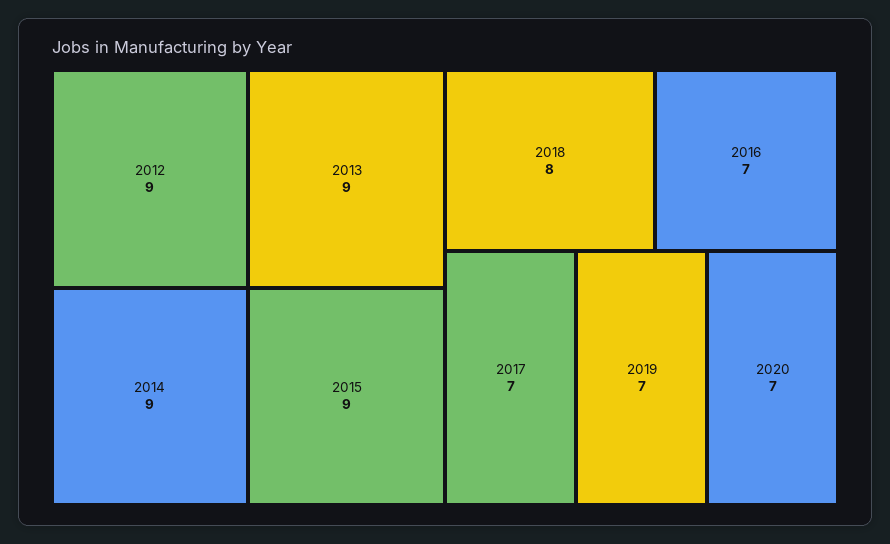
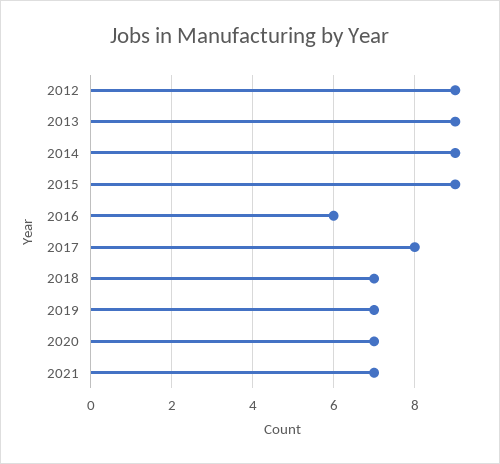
2018: 8 -> 7
2016: 7 -> 6
2017: 7 -> 8
2021: none -> 7

